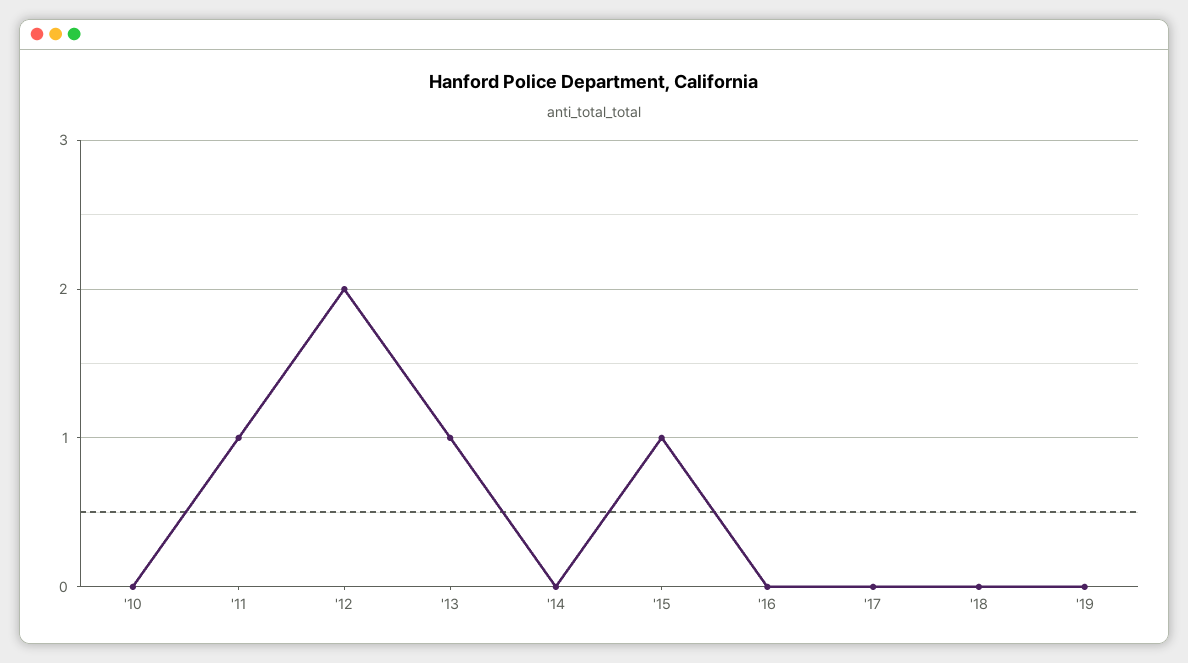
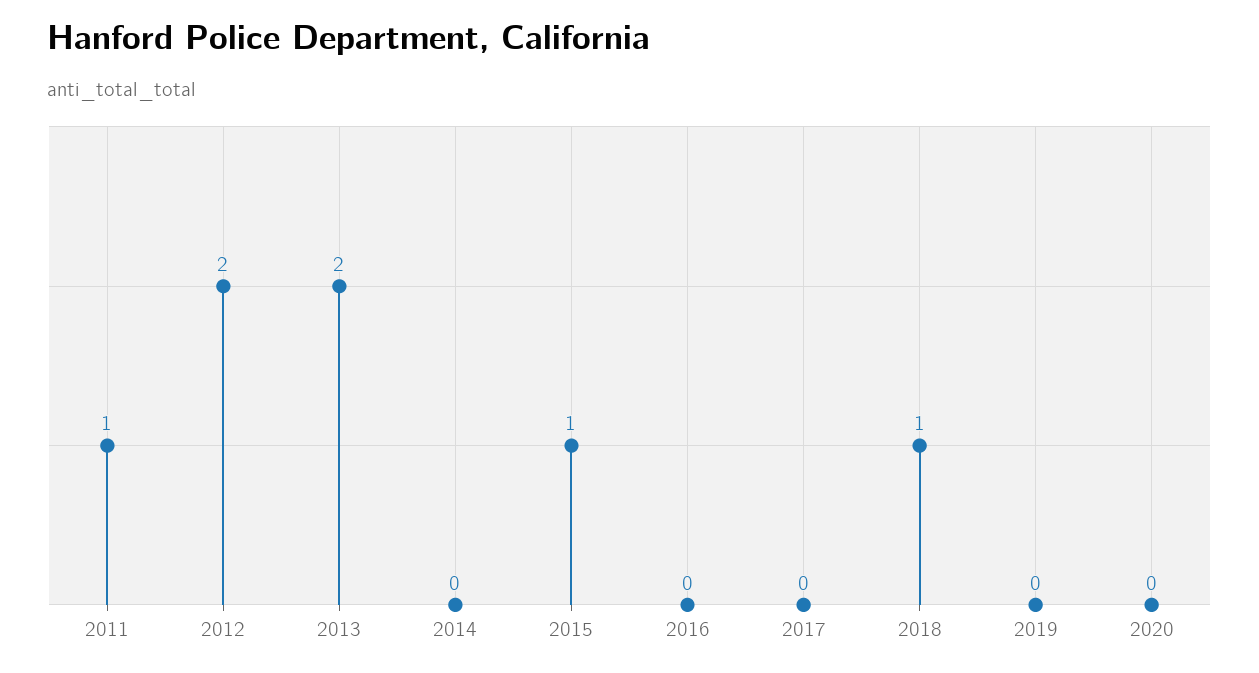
'10: 0 -> none
'13: 1 -> 2
'18: 0 -> 1
2020: none -> 0

